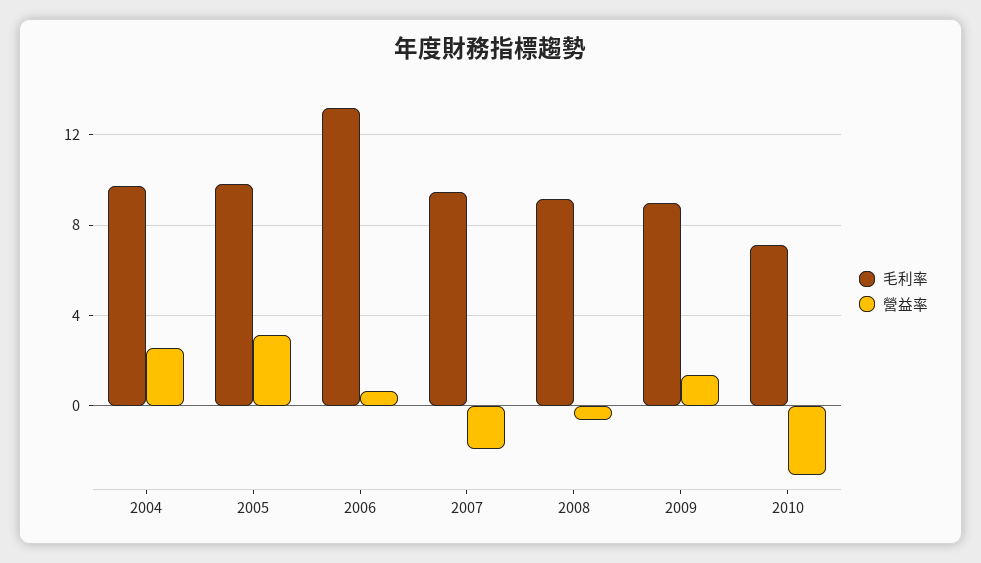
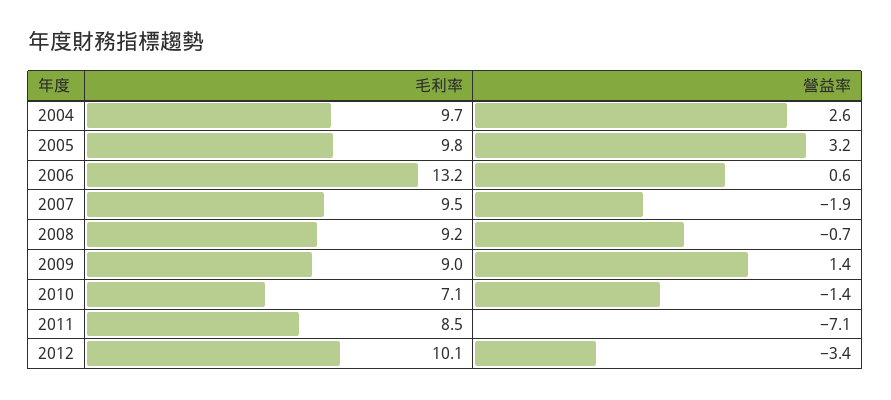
營益率, 2010: -3 -> -1.4
毛利率, 2011: none -> 8.5
營益率, 2011: none -> -7.1
毛利率, 2012: none -> 10.1
營益率, 2012: none -> -3.4

